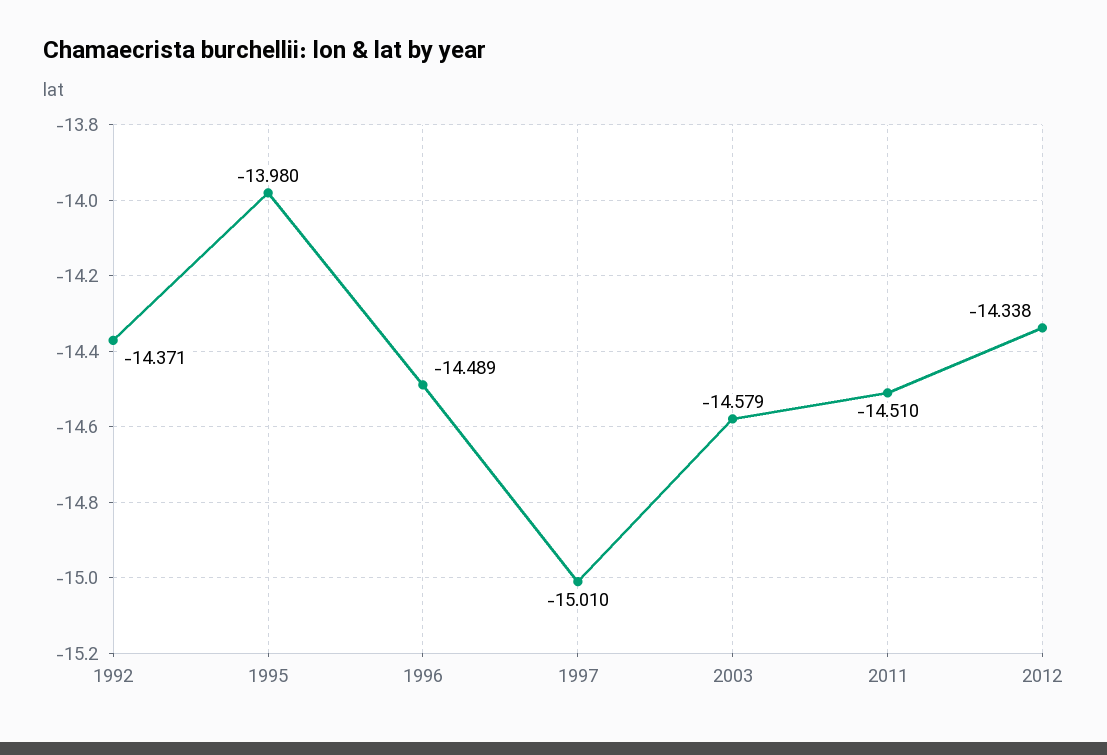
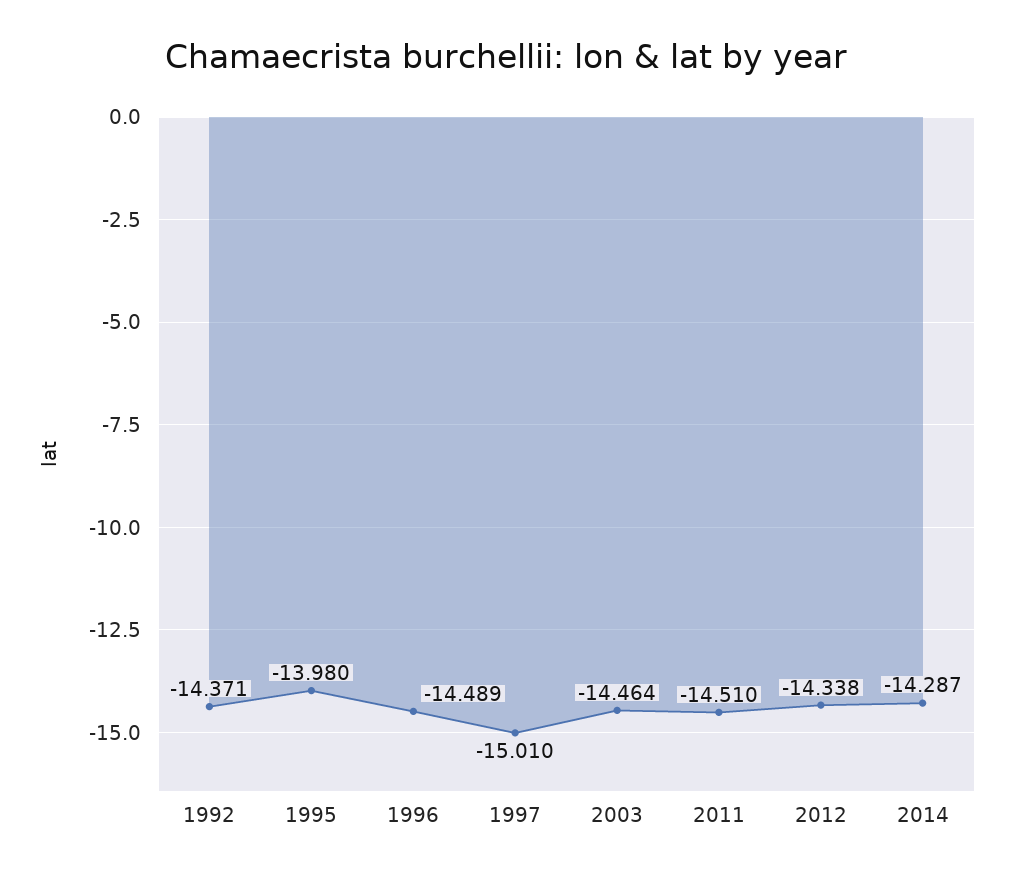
2003: -14.579 -> -14.464
2014: none -> -14.287

